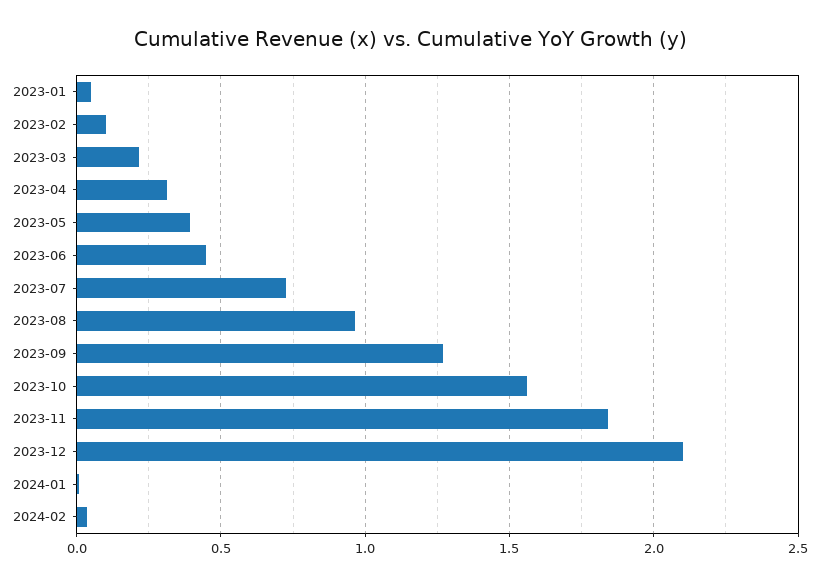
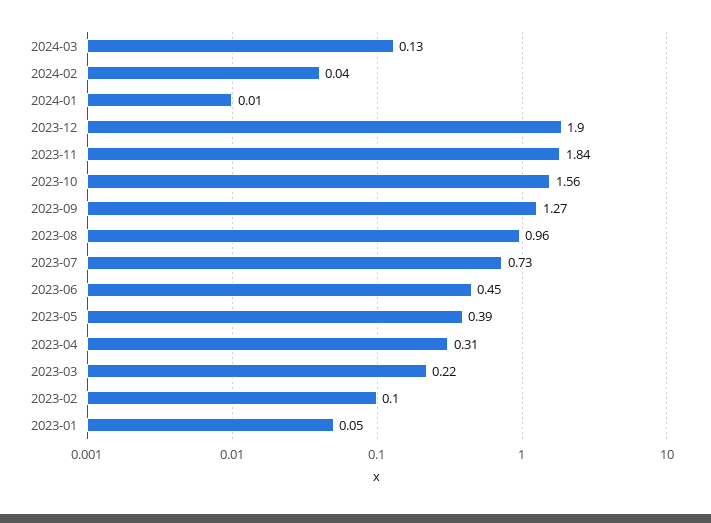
2023-12: 2.1 -> 1.9
2024-03: none -> 0.13

